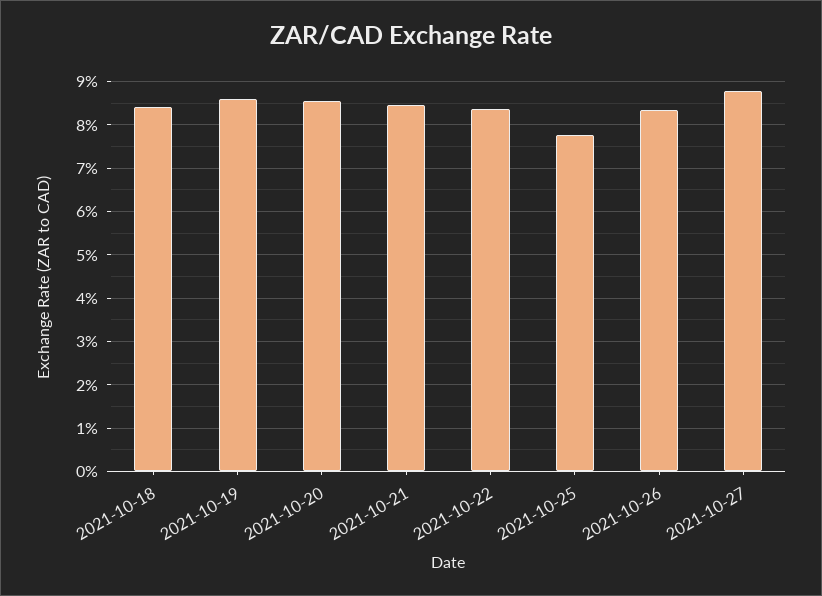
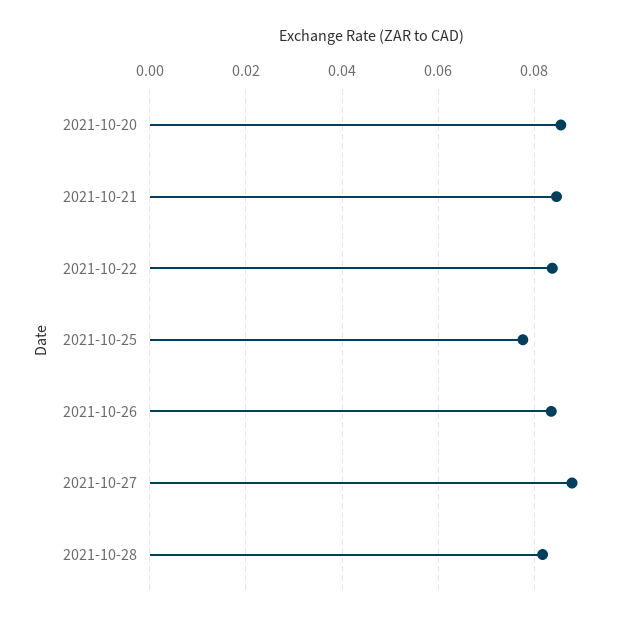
2021-10-18: 0.084 -> none
2021-10-19: 0.086 -> none
2021-10-28: none -> 0.082

